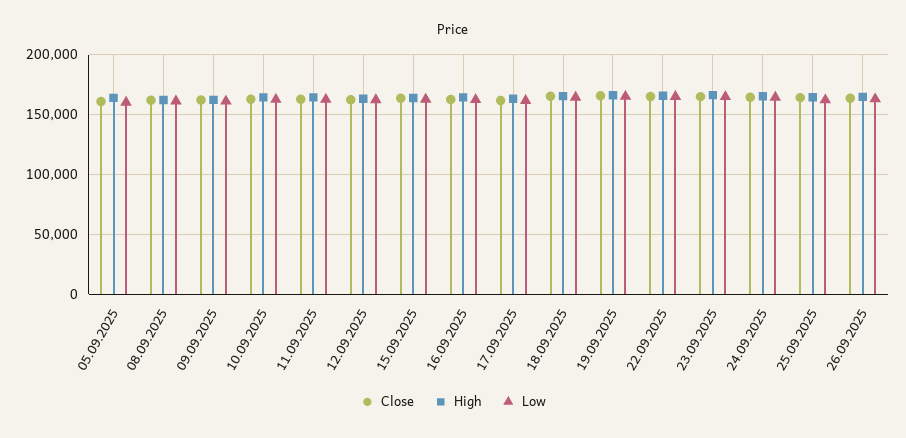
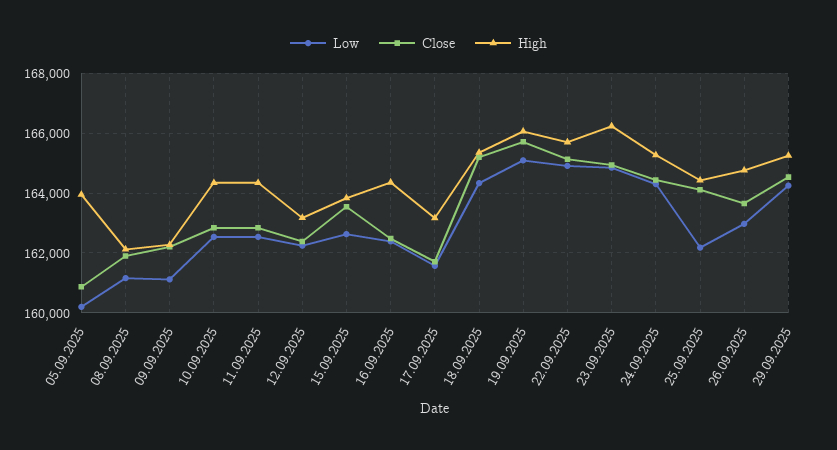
Low, 29.09.2025: none -> 164250
Close, 29.09.2025: none -> 164500
High, 29.09.2025: none -> 165250

